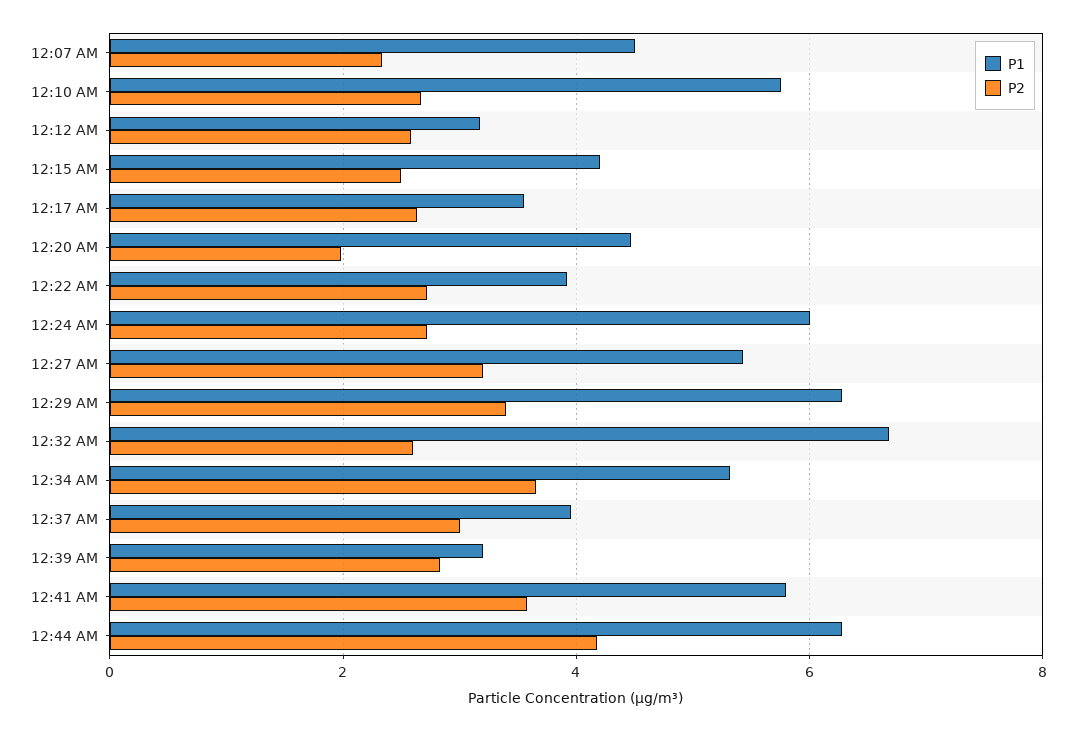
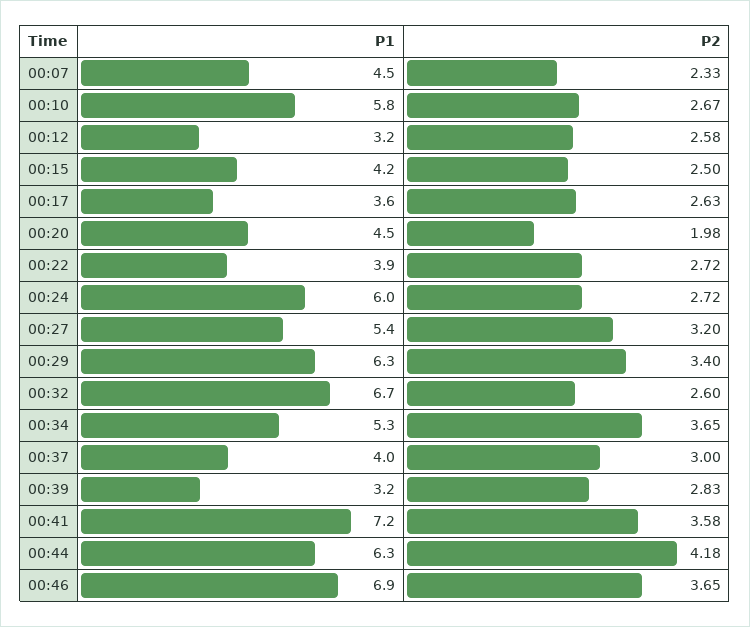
P1, 12:41 AM: 5.8 -> 7.2
P1, 00:46: none -> 6.9
P2, 00:46: none -> 3.65

